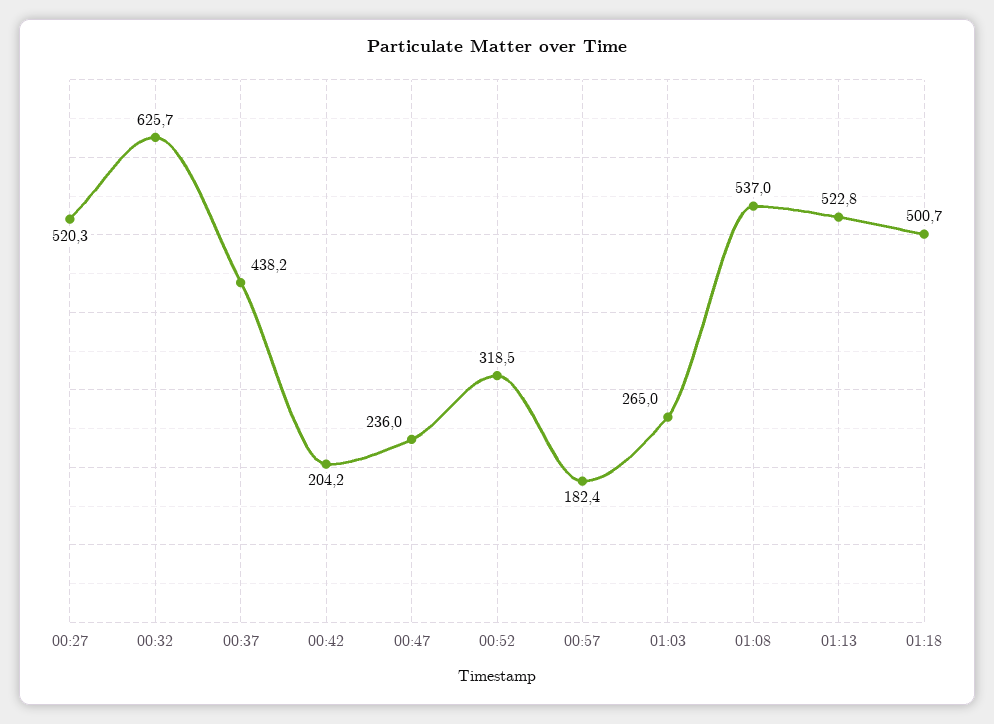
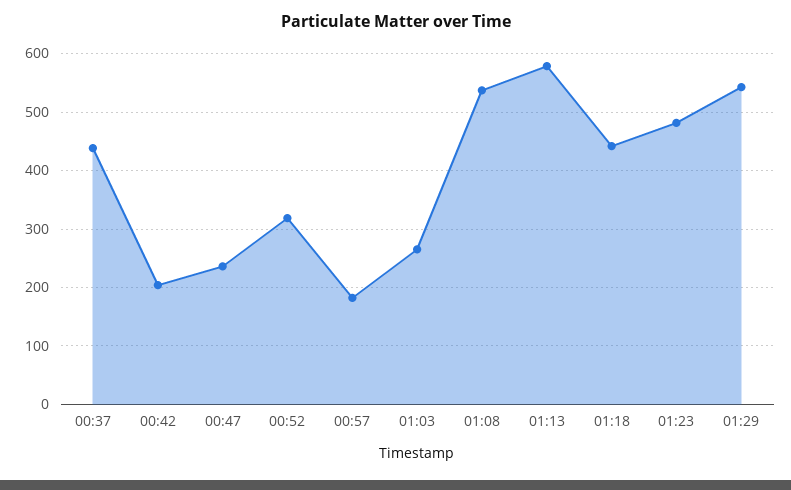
00:27: 520.3 -> none
00:32: 625.7 -> none
01:13: 522.8 -> 580
01:18: 500.7 -> 440
01:23: none -> 480
01:29: none -> 540

